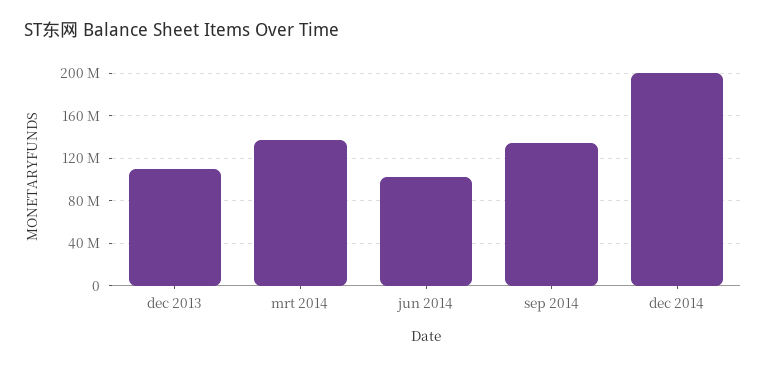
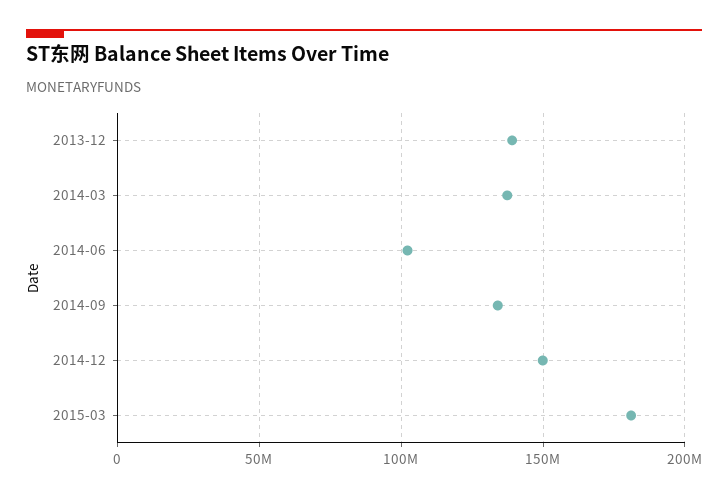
dec 2013: 110000000 -> 140000000
dec 2014: 200000000 -> 150000000
2015-03: none -> 180000000

